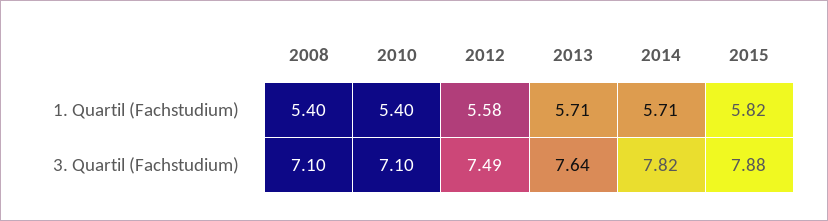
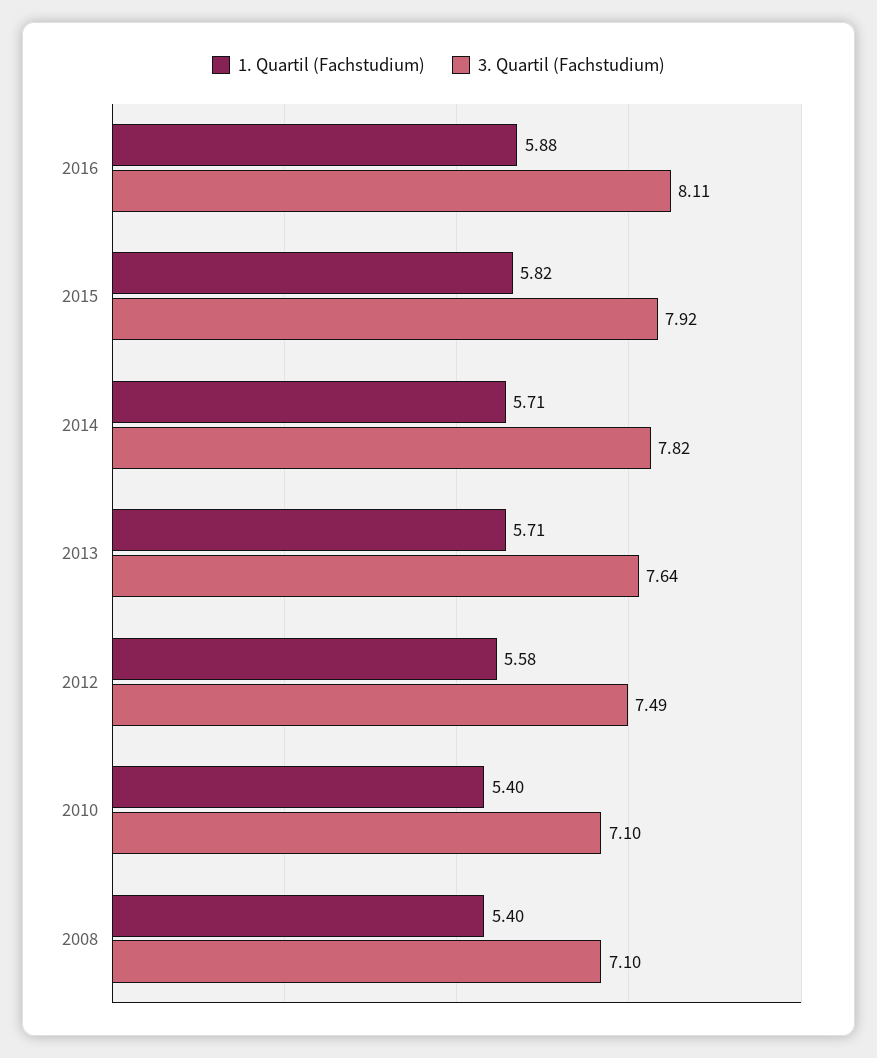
3. Quartil (Fachstudium), 2015: 7.88 -> 7.92
1. Quartil (Fachstudium), 2016: none -> 5.88
3. Quartil (Fachstudium), 2016: none -> 8.11

